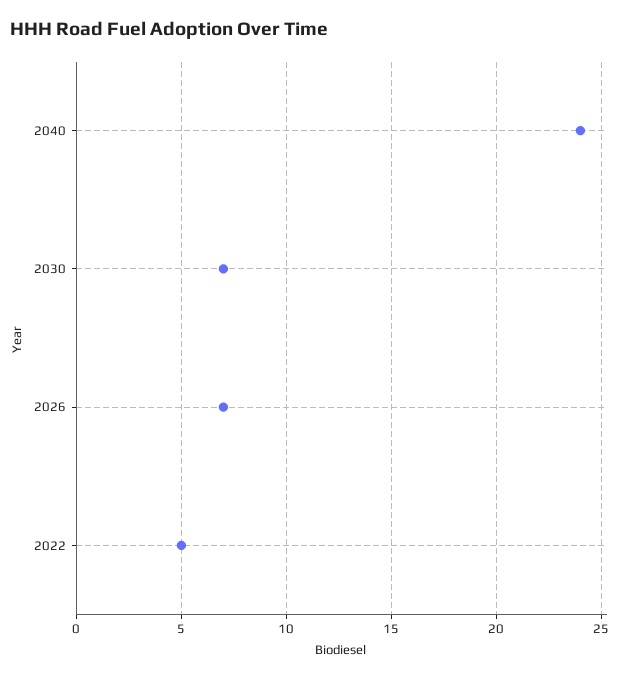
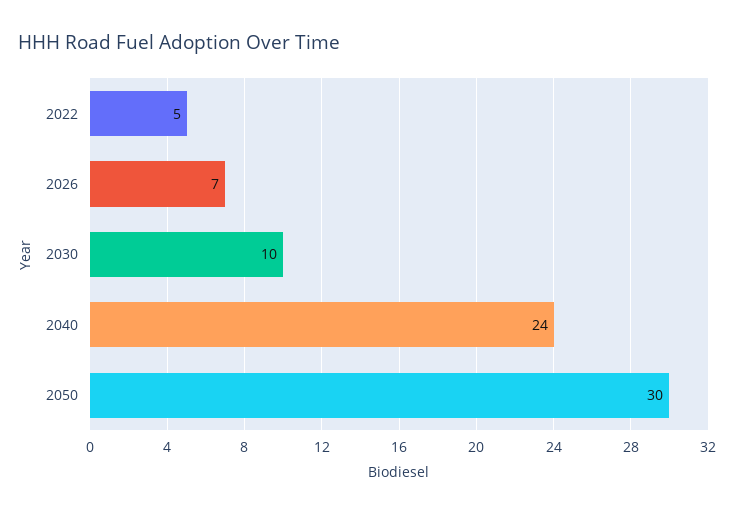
2030: 7 -> 10
2050: none -> 30

